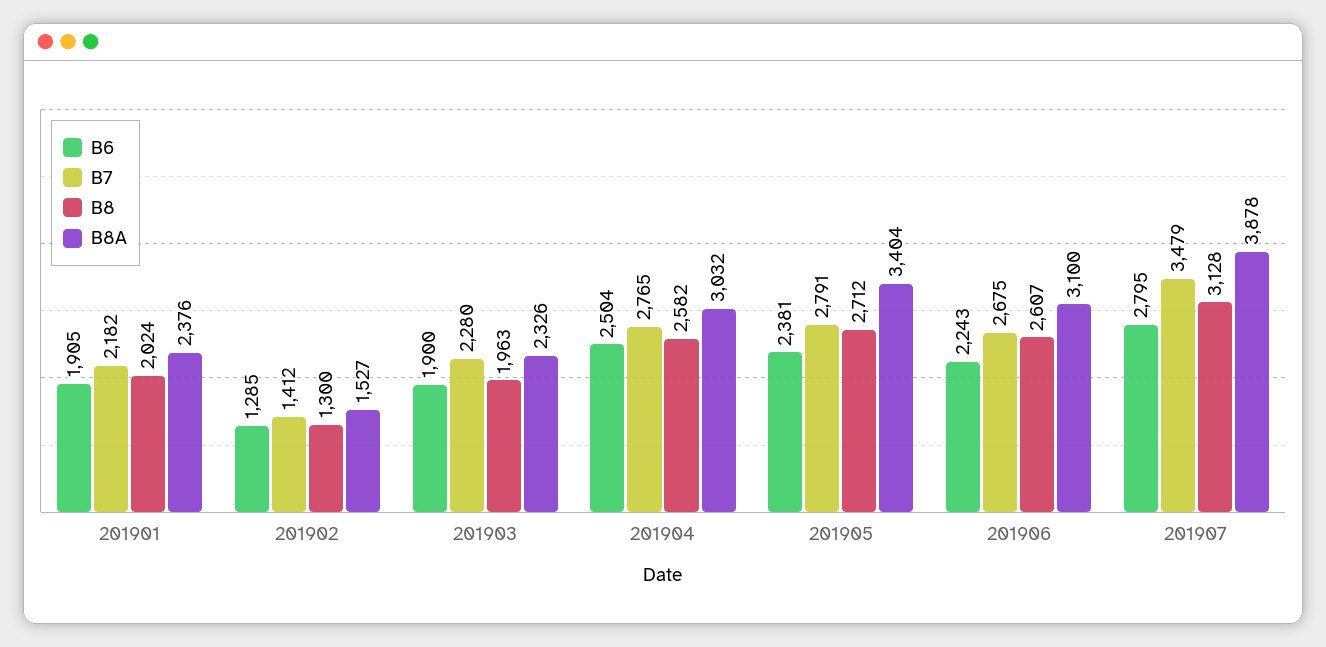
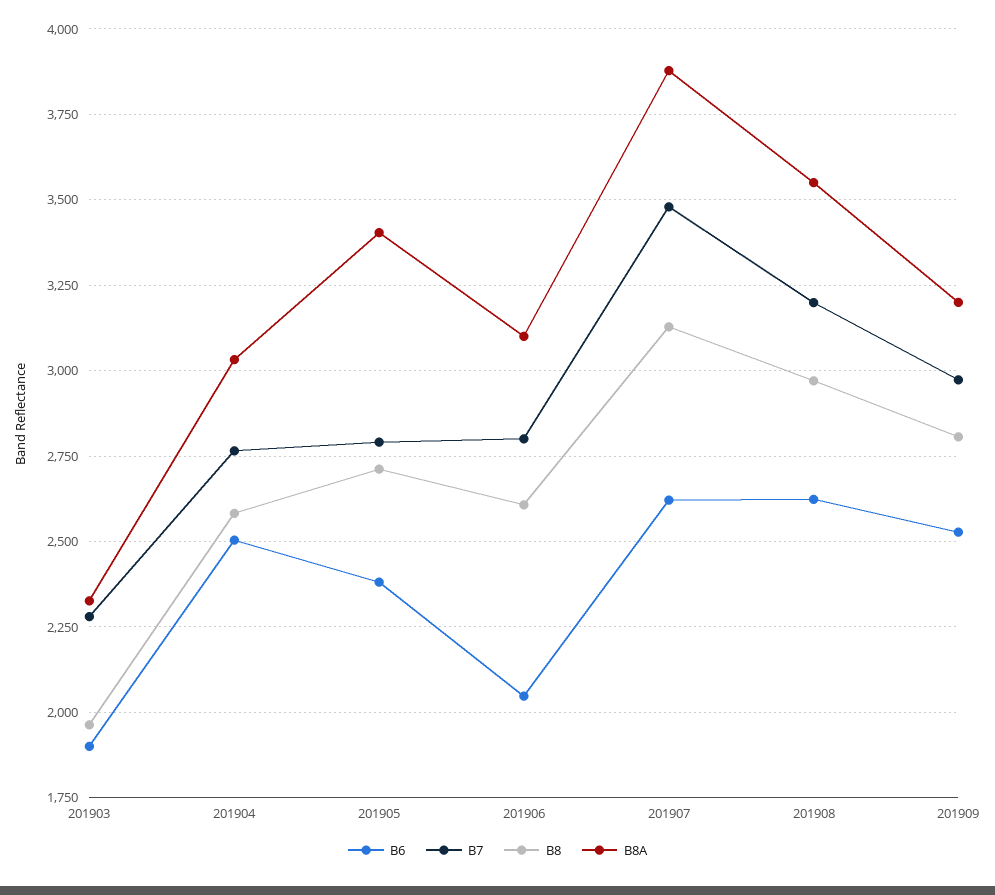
B6, 201901: 1905 -> none
B7, 201901: 2182 -> none
B8, 201901: 2024 -> none
B8A, 201901: 2376 -> none
B6, 201902: 1285 -> none
B7, 201902: 1412 -> none
B8, 201902: 1300 -> none
B8A, 201902: 1527 -> none
B6, 201906: 2243 -> 2050
B7, 201906: 2675 -> 2800
B6, 201907: 2795 -> 2625
B6, 201908: none -> 2625
B7, 201908: none -> 3200
B8, 201908: none -> 2975
B8A, 201908: none -> 3550
B6, 201909: none -> 2525
B7, 201909: none -> 2975
B8, 201909: none -> 2800
B8A, 201909: none -> 3200

